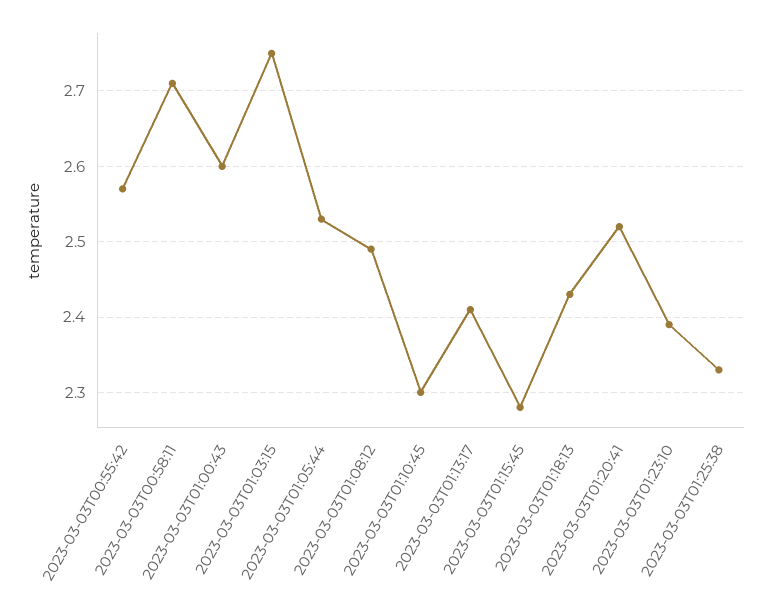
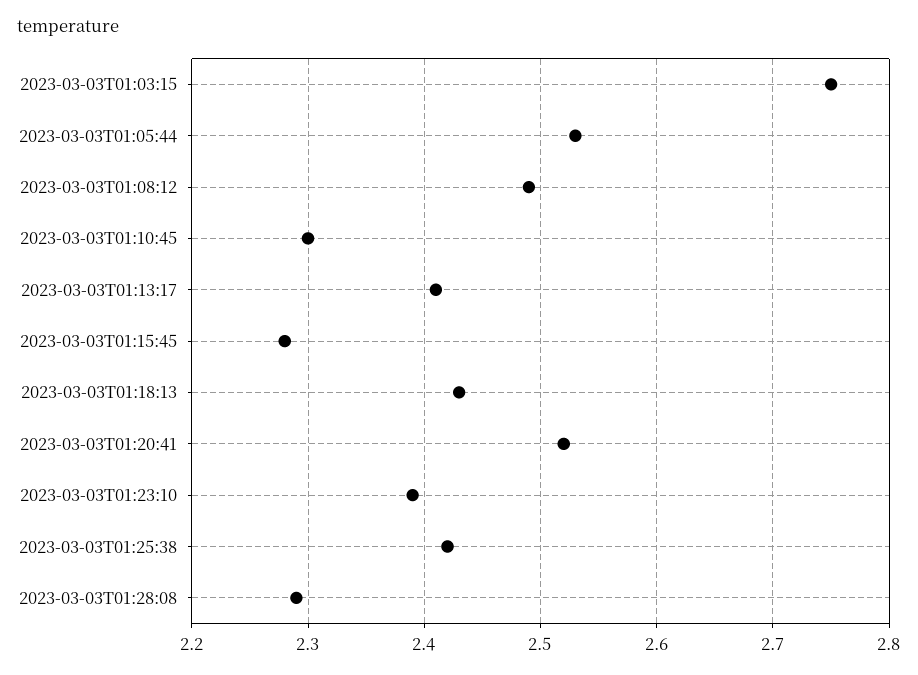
2023-03-03T00:55:42: 2.57 -> none
2023-03-03T00:58:11: 2.71 -> none
2023-03-03T01:00:43: 2.6 -> none
2023-03-03T01:25:38: 2.33 -> 2.42
2023-03-03T01:28:08: none -> 2.29

